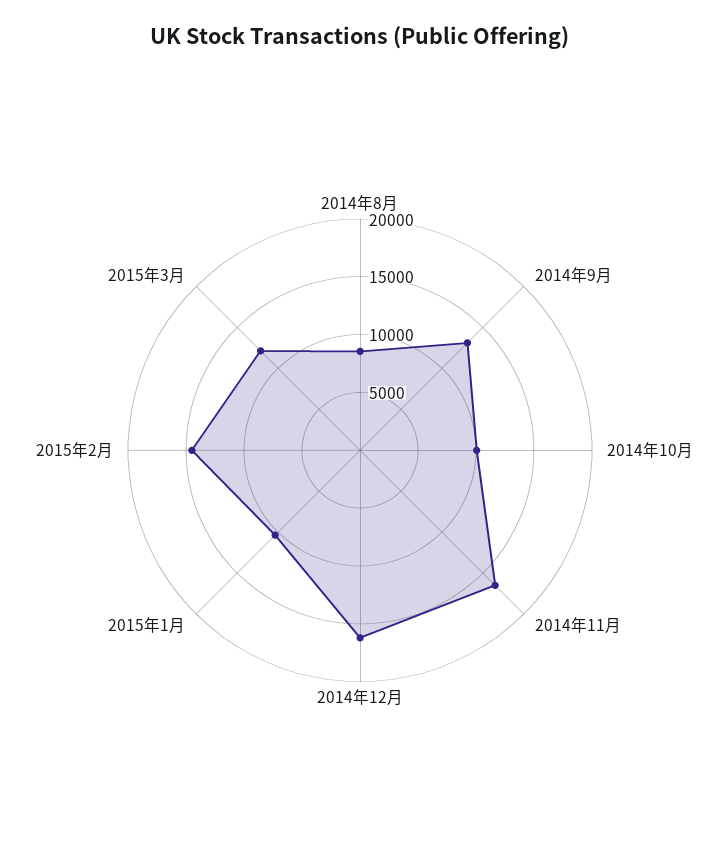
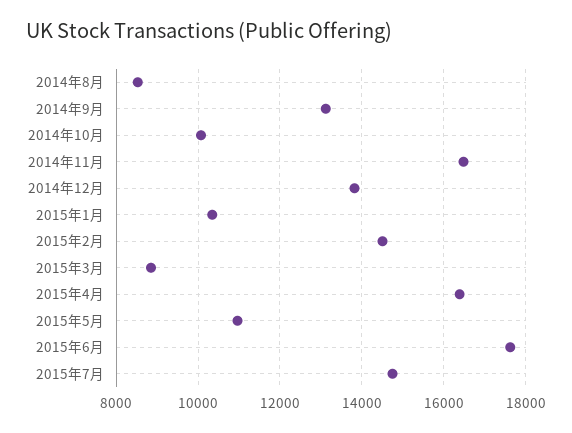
2014年12月: 16000 -> 13800
2015年3月: 12000 -> 8800
2015年4月: none -> 16400
2015年5月: none -> 11000
2015年6月: none -> 17600
2015年7月: none -> 14800

